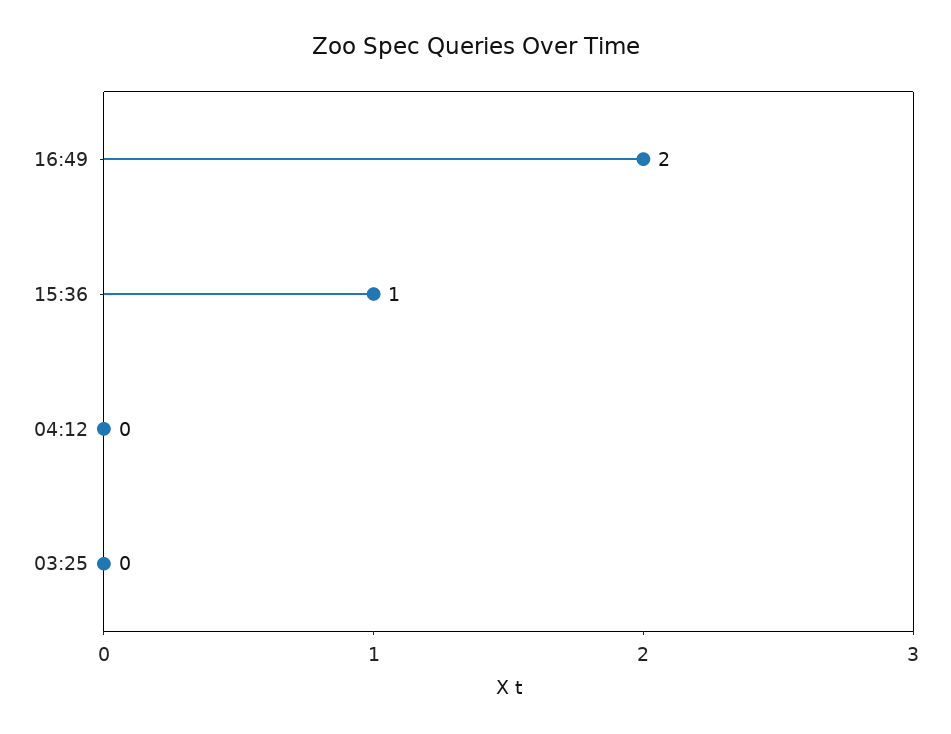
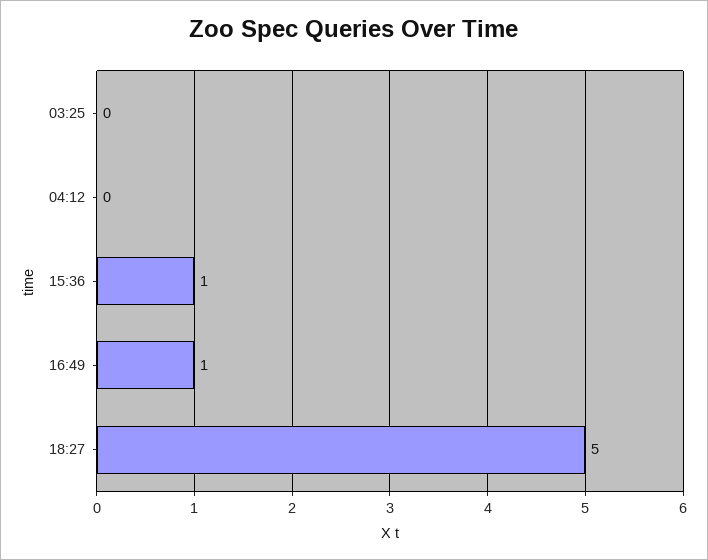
16:49: 2 -> 1
18:27: none -> 5

